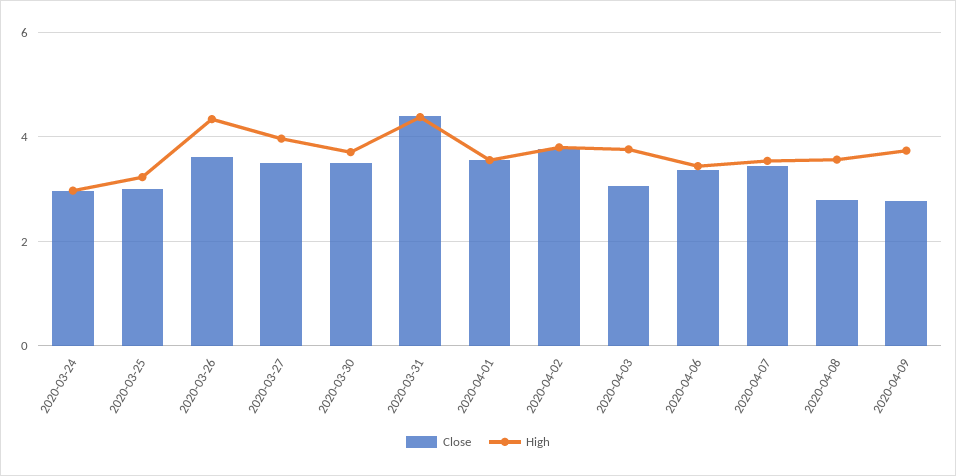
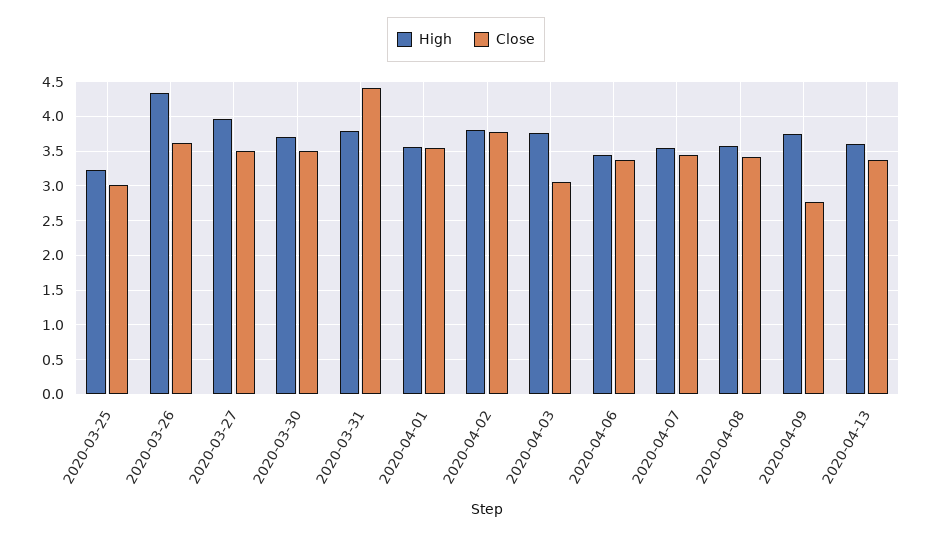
Close, 2020-03-24: 3 -> none
High, 2020-03-24: 3 -> none
High, 2020-03-31: 4.4 -> 3.8
Close, 2020-04-08: 2.8 -> 3.4
High, 2020-04-13: none -> 3.6
Close, 2020-04-13: none -> 3.4

